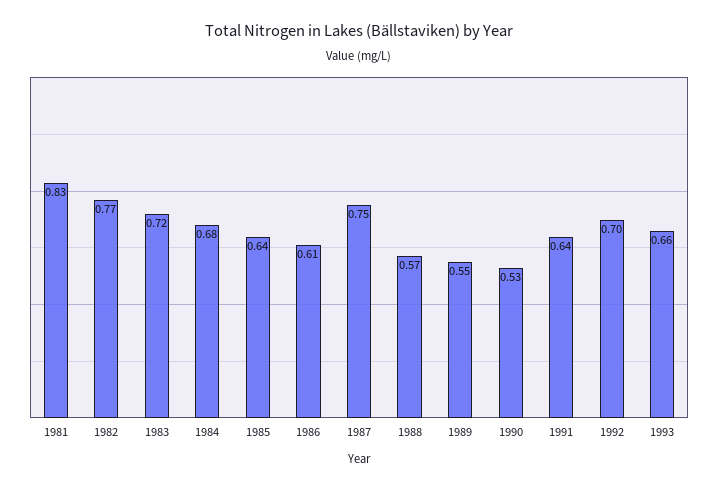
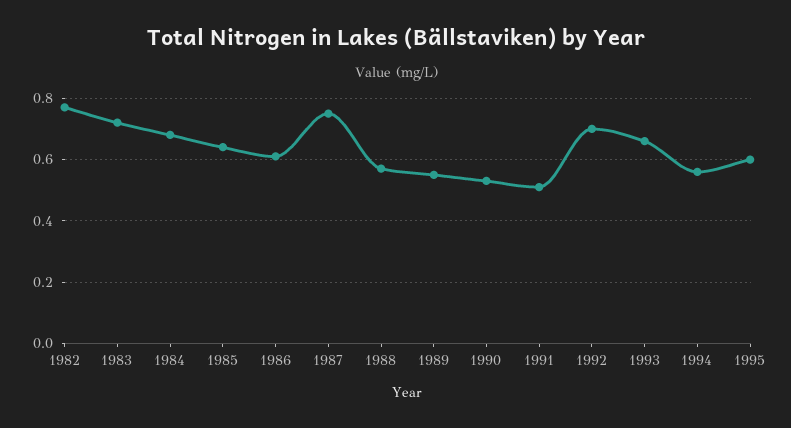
1981: 0.83 -> none
1991: 0.64 -> 0.5
1994: none -> 0.55
1995: none -> 0.6

